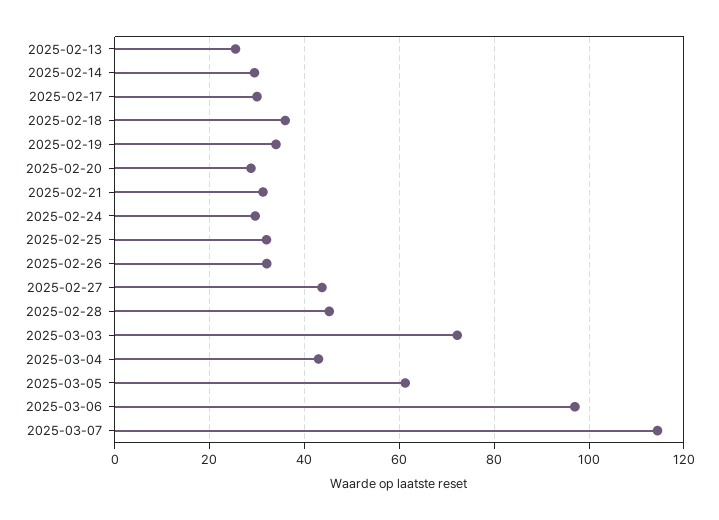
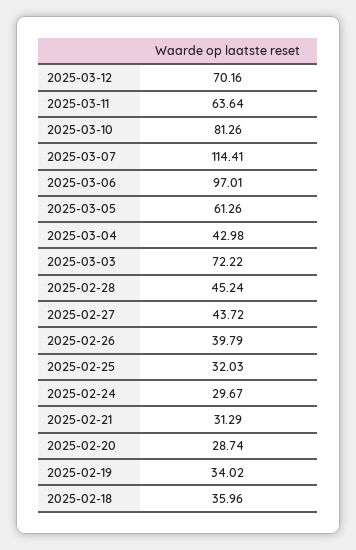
2025-02-13: 26 -> none
2025-02-14: 30 -> none
2025-02-17: 30 -> none
2025-02-26: 32 -> 39.79
2025-03-12: none -> 70.16
2025-03-11: none -> 63.64
2025-03-10: none -> 81.26

